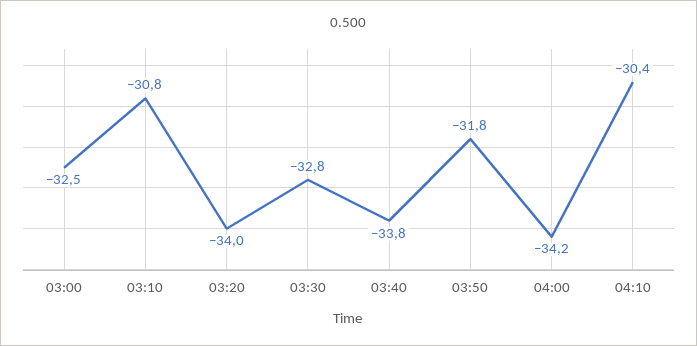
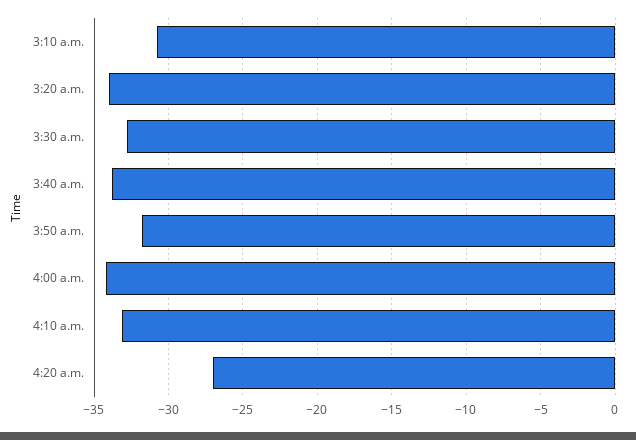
03:00: -32.5 -> none
04:10: -30.4 -> -33
4:20 a.m.: none -> -27

